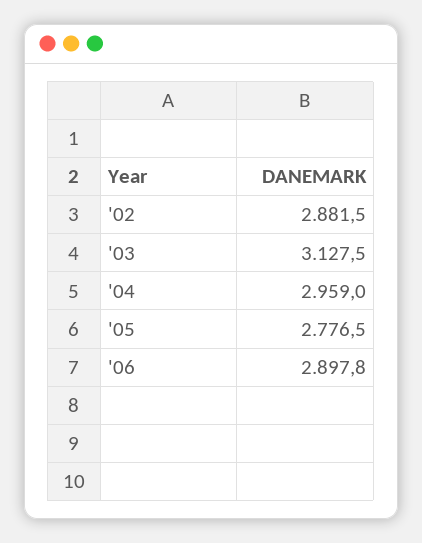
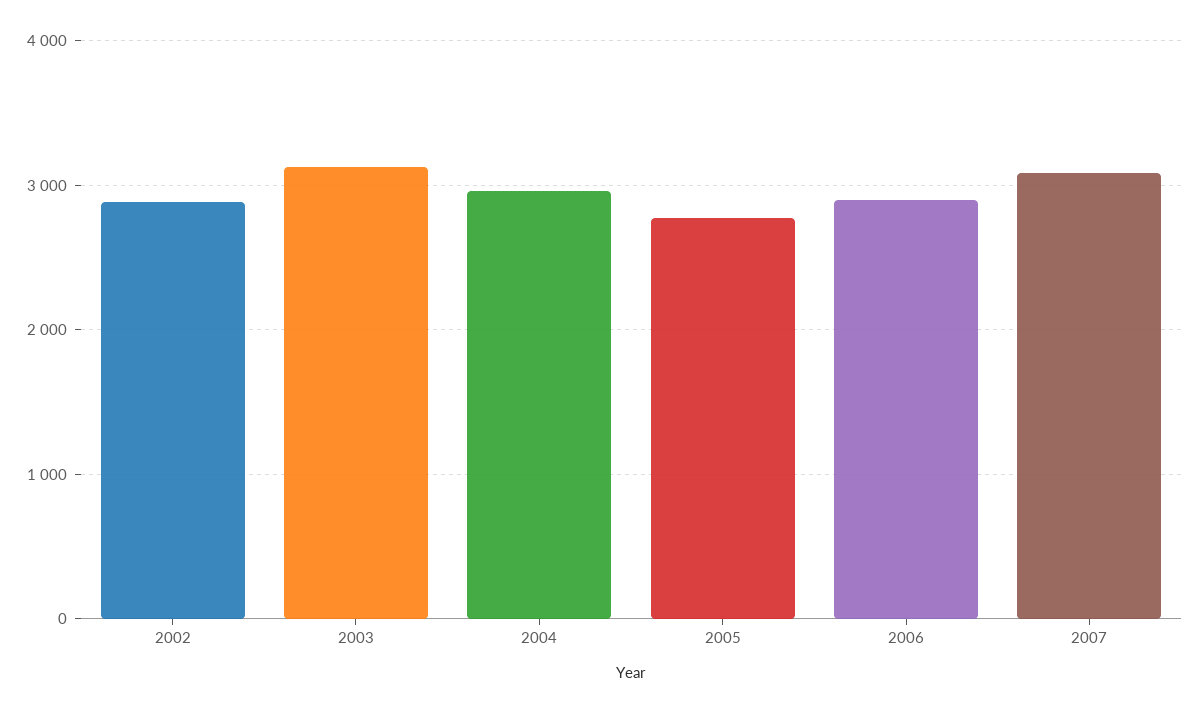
2007: none -> 3100

